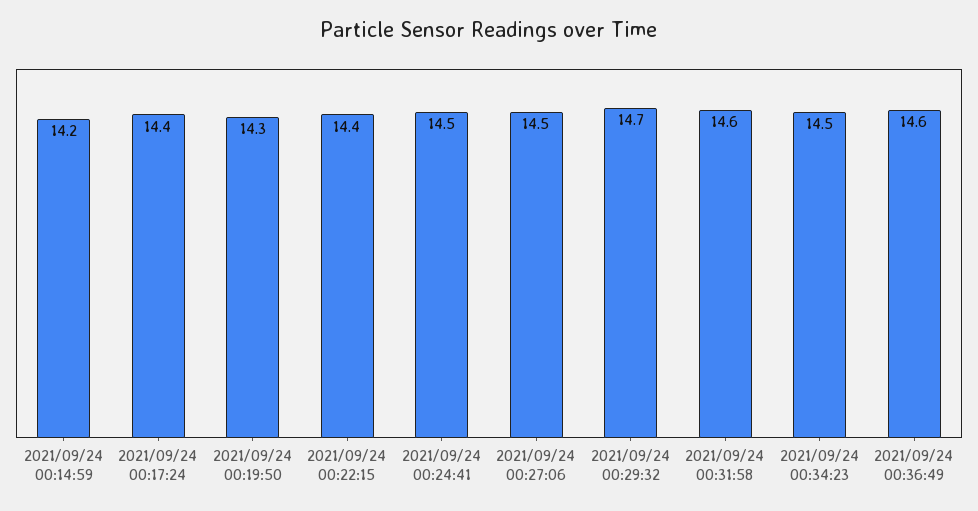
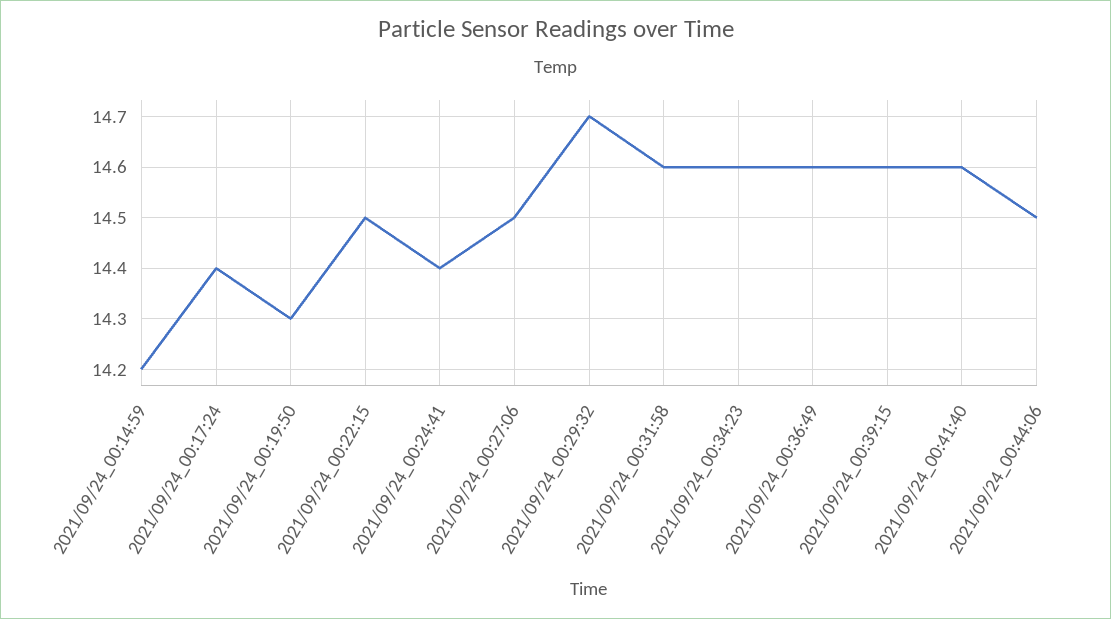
2021/09/24 00:22:15: 14.4 -> 14.5
2021/09/24 00:24:41: 14.5 -> 14.4
2021/09/24 00:34:23: 14.5 -> 14.6
2021/09/24_00:39:15: none -> 14.6
2021/09/24_00:41:40: none -> 14.6
2021/09/24_00:44:06: none -> 14.5

